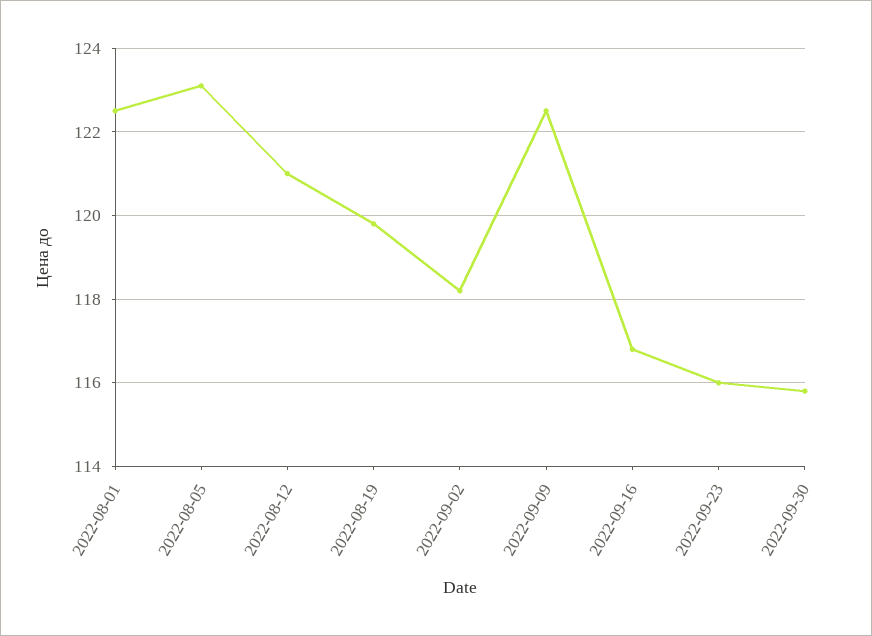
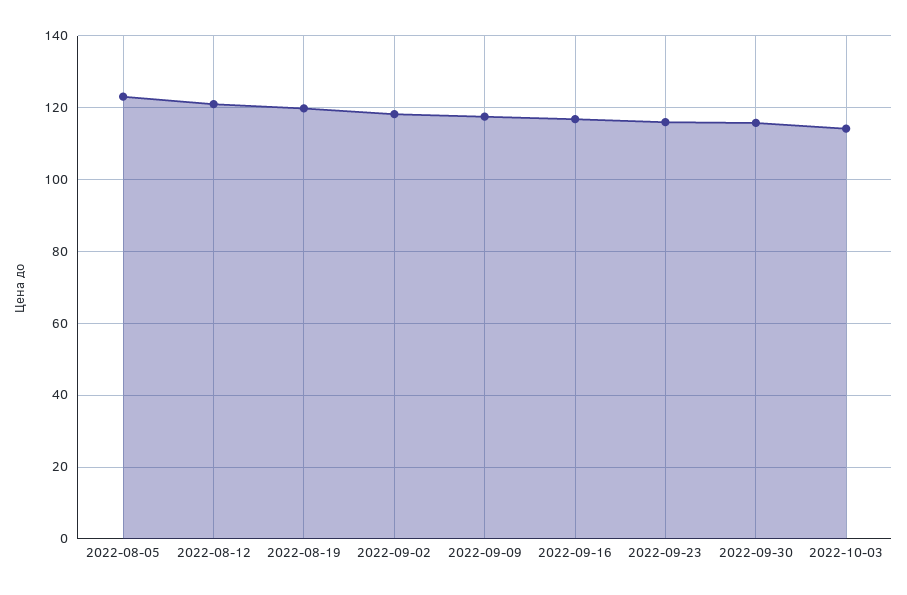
2022-08-01: 122.5 -> none
2022-09-09: 122.5 -> 118
2022-10-03: none -> 114

